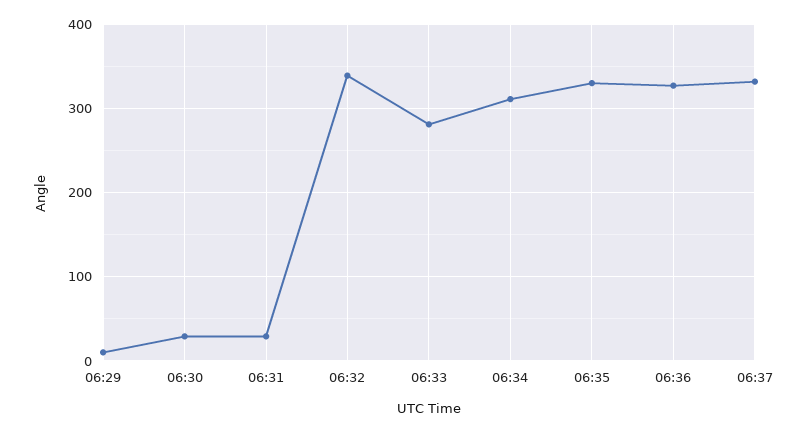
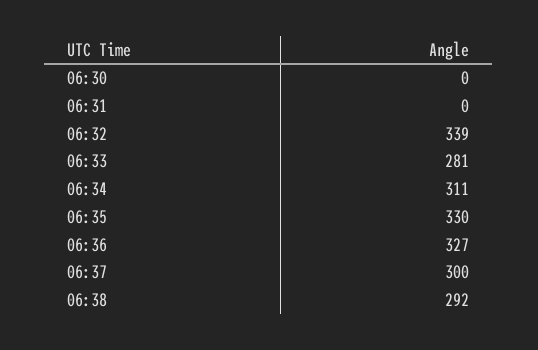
06:29: 10 -> none
06:30: 30 -> 0
06:31: 30 -> 0
06:37: 330 -> 300
06:38: none -> 292

